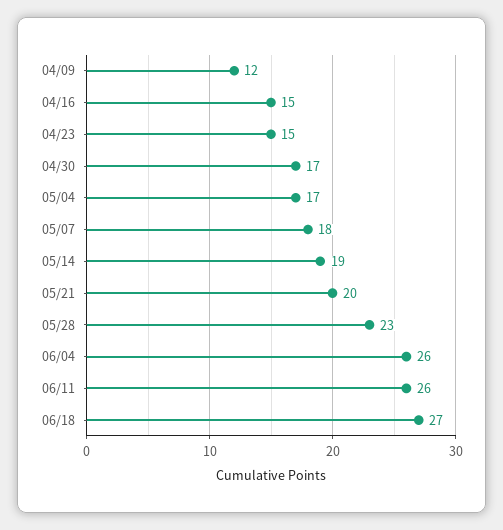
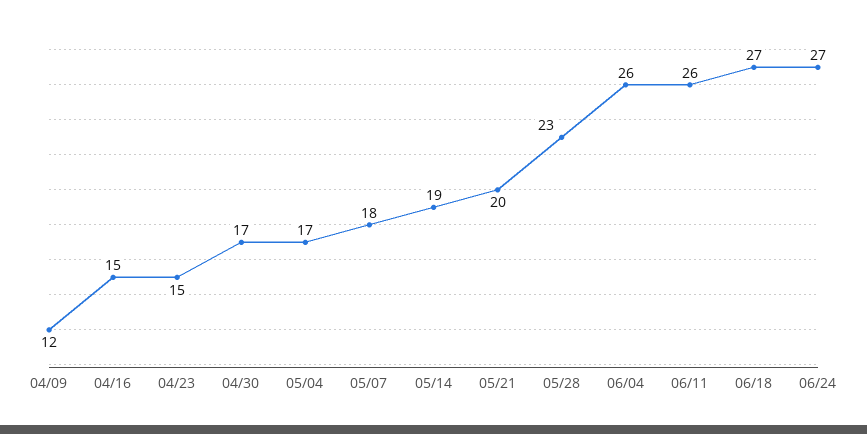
06/24: none -> 27

